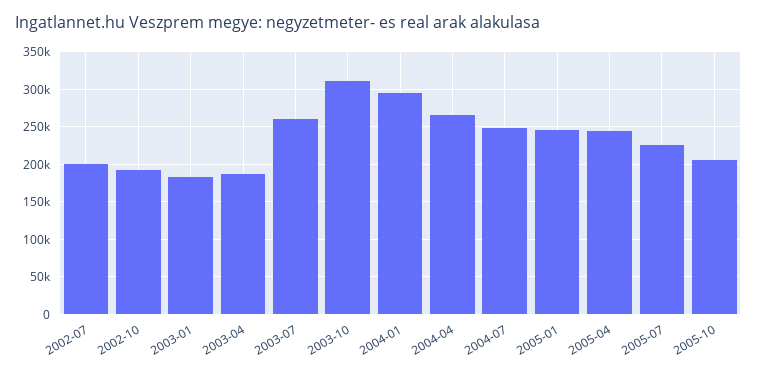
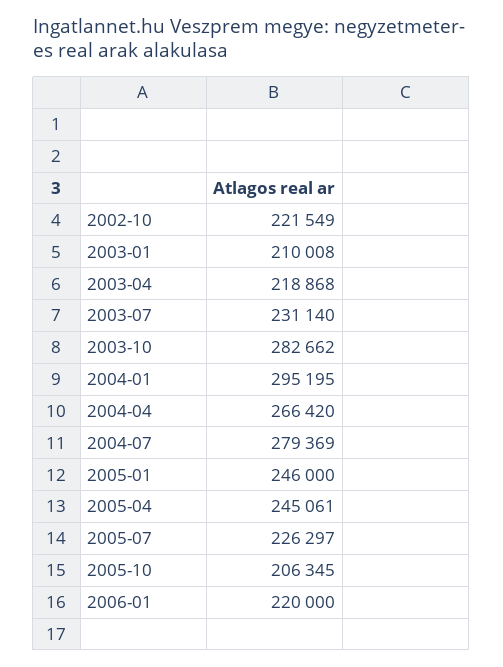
2002-07: 200000 -> none
2002-10: 190000 -> 221549
2003-01: 180000 -> 210008
2003-04: 190000 -> 218868
2003-07: 260000 -> 231140
2003-10: 310000 -> 282662
2004-07: 250000 -> 279369
2006-01: none -> 220000

